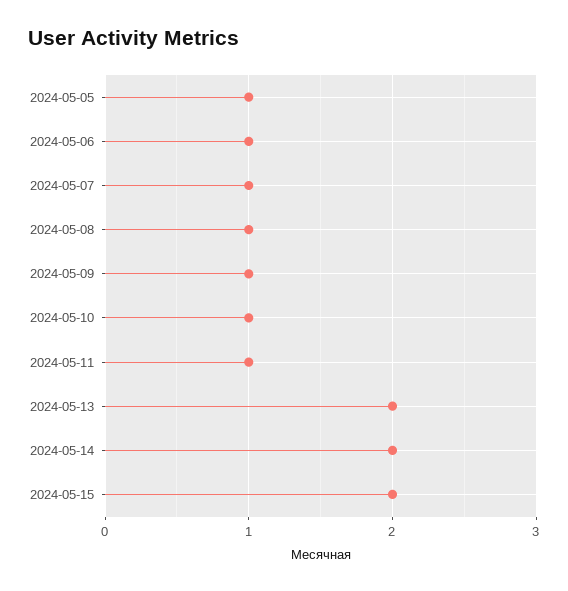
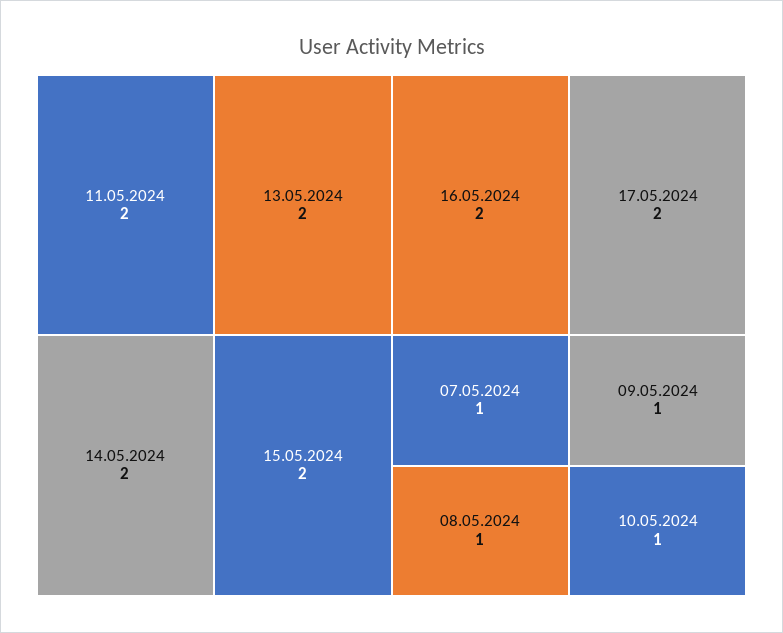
2024-05-05: 1 -> none
2024-05-06: 1 -> none
2024-05-11: 1 -> 2
16.05.2024: none -> 2
17.05.2024: none -> 2

